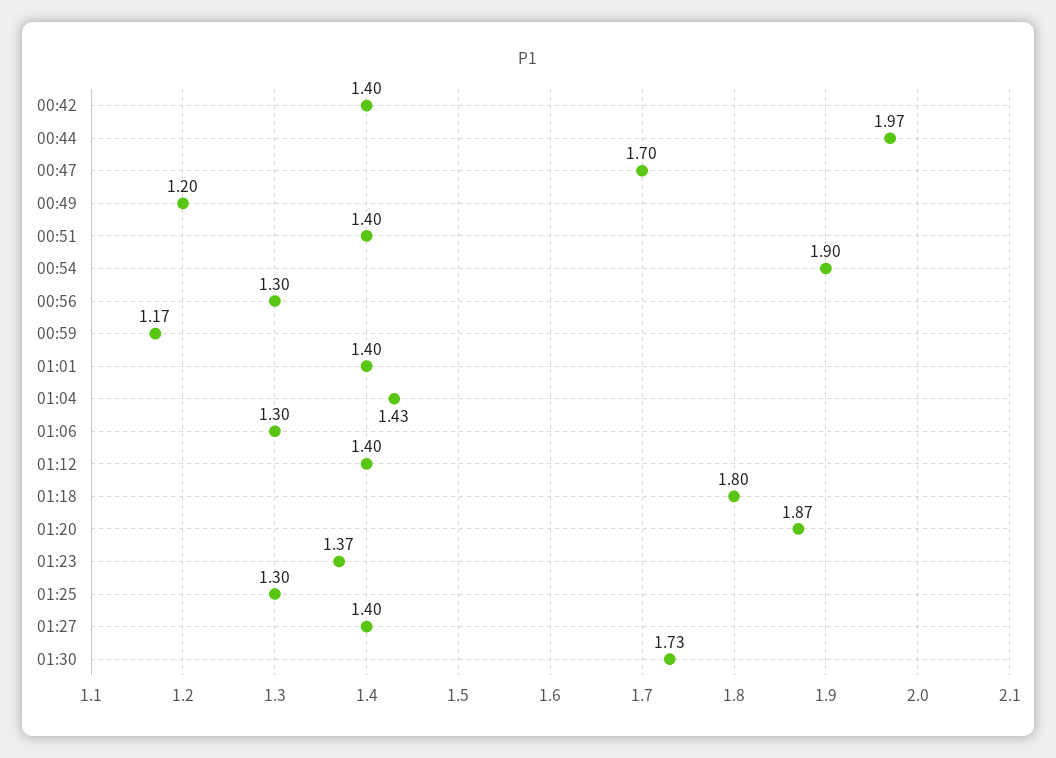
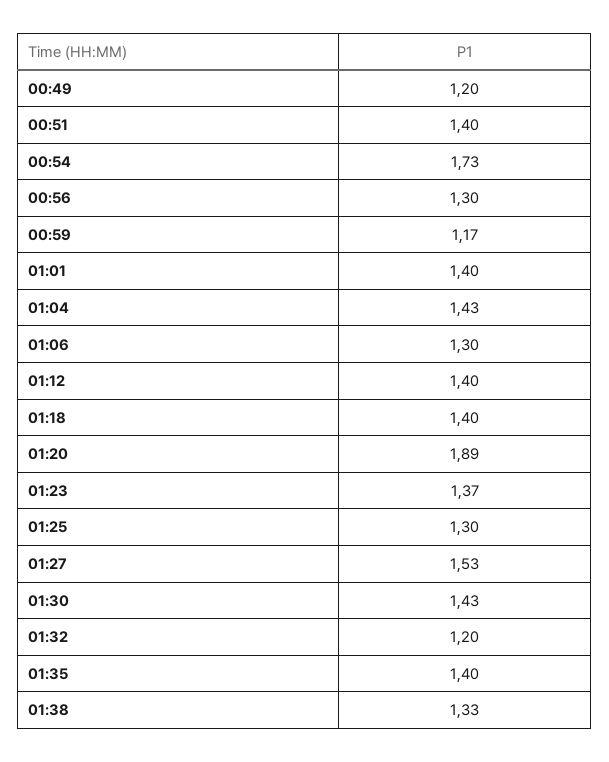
00:42: 1.4 -> none
00:44: 1.97 -> none
00:47: 1.7 -> none
00:54: 1.9 -> 1.73
01:18: 1.8 -> 1.4
01:20: 1.87 -> 1.89
01:27: 1.4 -> 1.53
01:30: 1.73 -> 1.43
01:32: none -> 1.2
01:35: none -> 1.4
01:38: none -> 1.33

